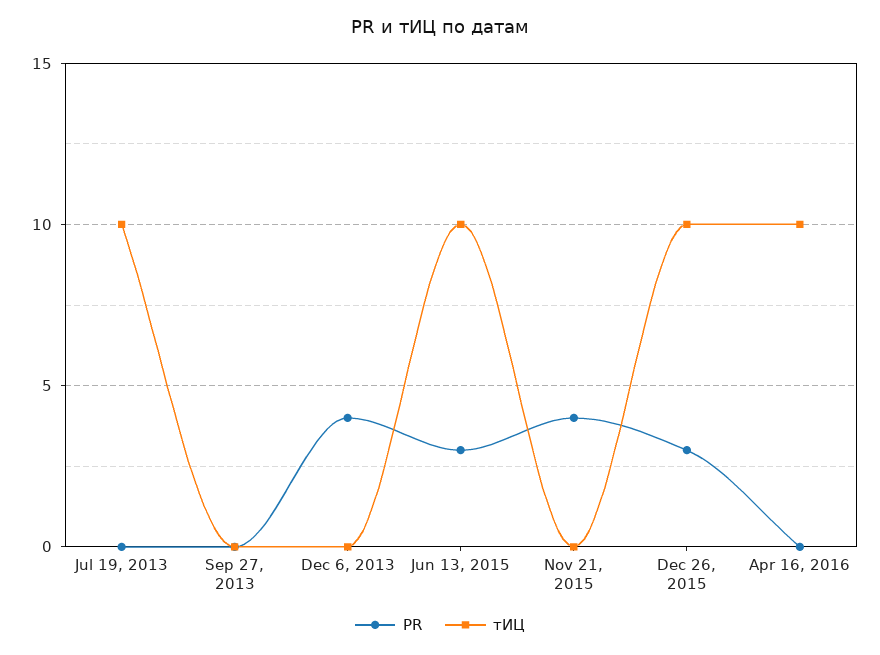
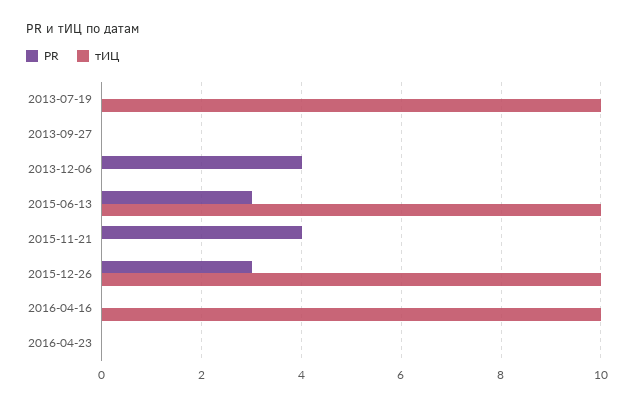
PR, 2016-04-23: none -> 0
тИЦ, 2016-04-23: none -> 0

